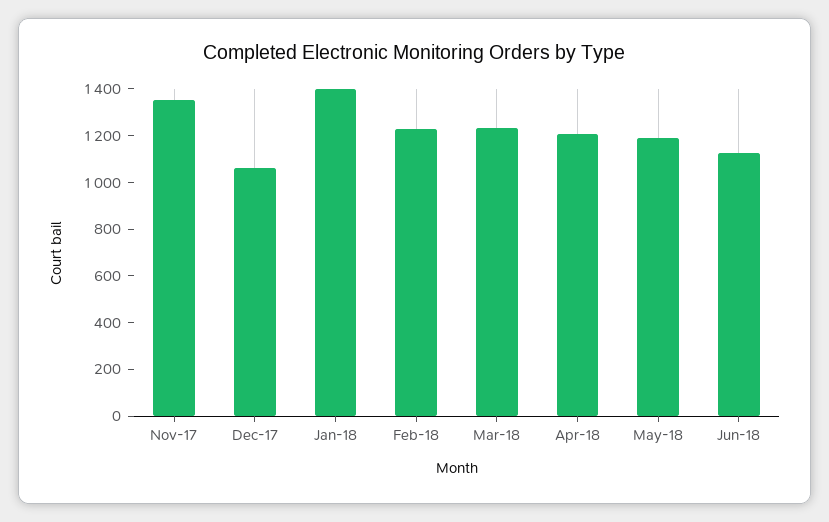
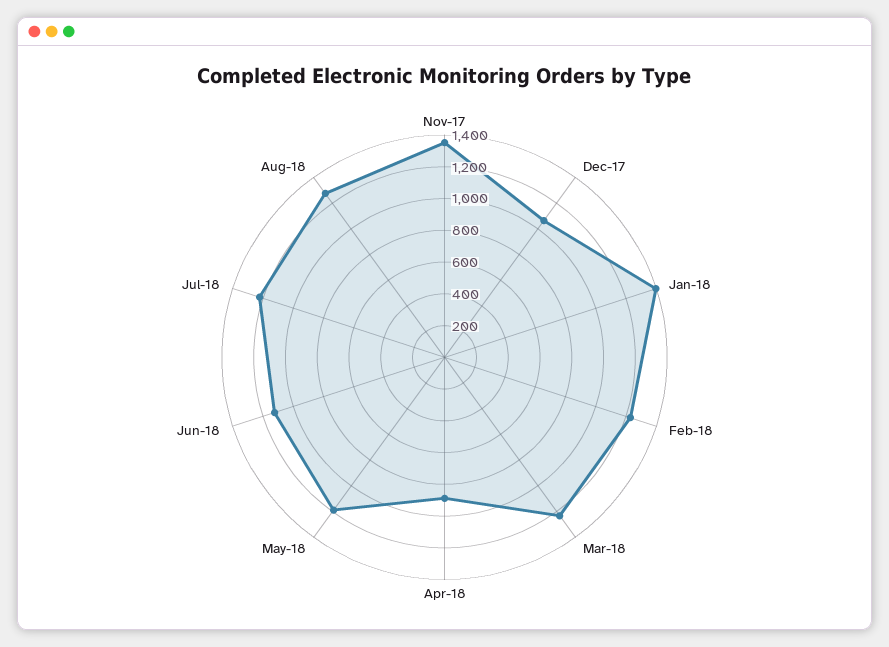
Apr-18: 1200 -> 900
Jul-18: none -> 1200
Aug-18: none -> 1300

